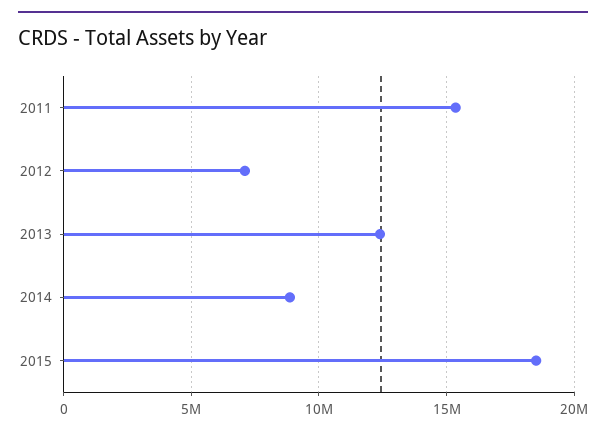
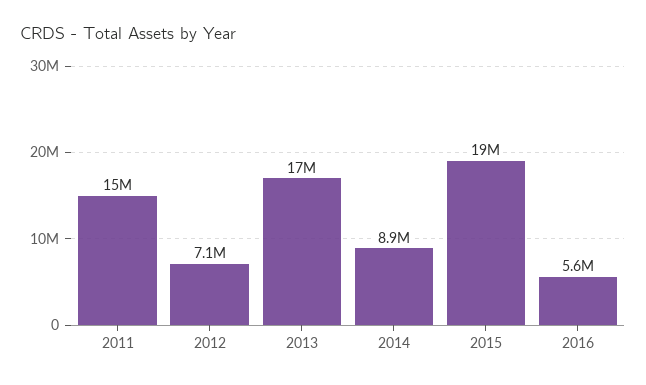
2013: 12500000 -> 17000000
2016: none -> 5600000

